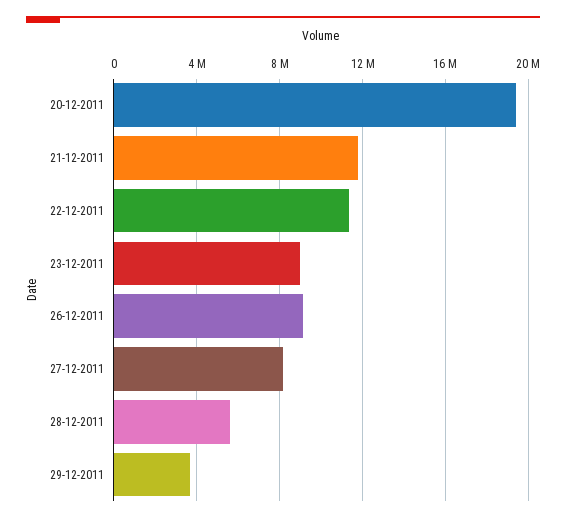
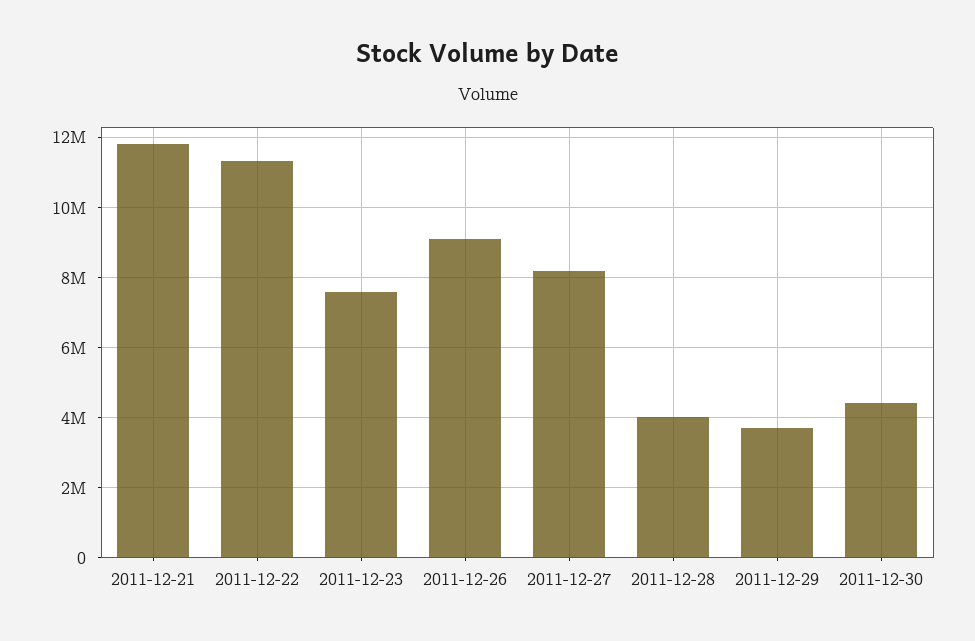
20-12-2011: 19500000 -> none
23-12-2011: 9000000 -> 7600000
28-12-2011: 5500000 -> 4000000
2011-12-30: none -> 4400000

